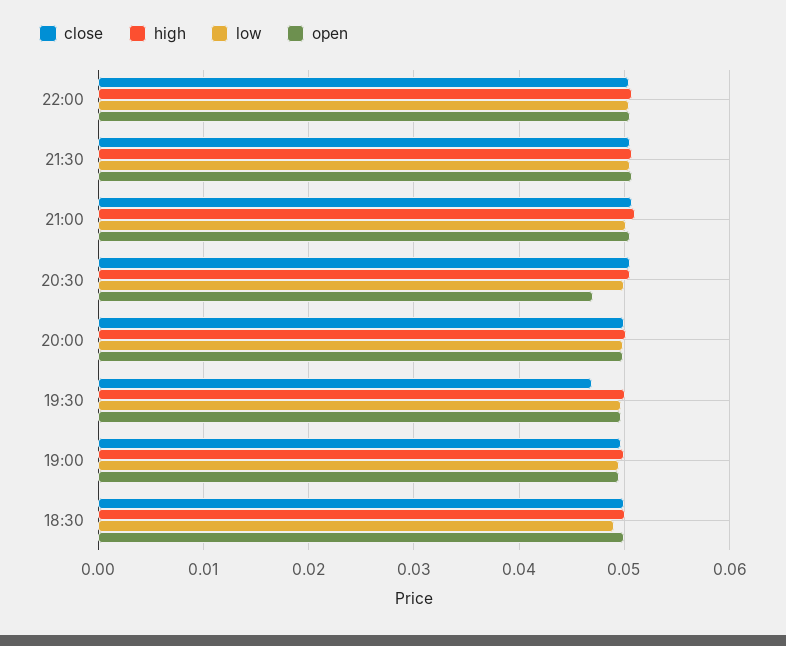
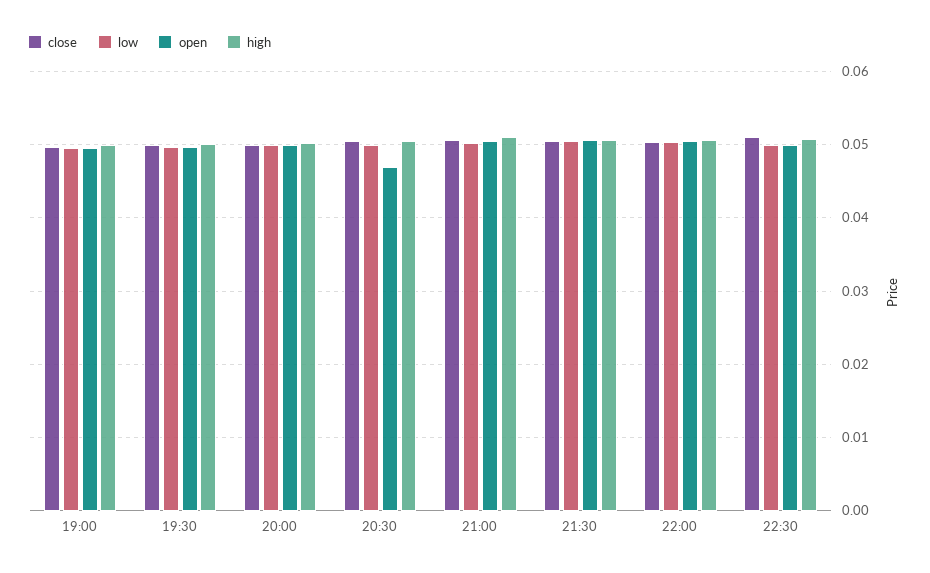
close, 19:30: 0.047 -> 0.05
close, 18:30: 0.05 -> none
high, 18:30: 0.05 -> none
low, 18:30: 0.049 -> none
open, 18:30: 0.05 -> none
close, 22:30: none -> 0.051
low, 22:30: none -> 0.05
open, 22:30: none -> 0.05
high, 22:30: none -> 0.051

